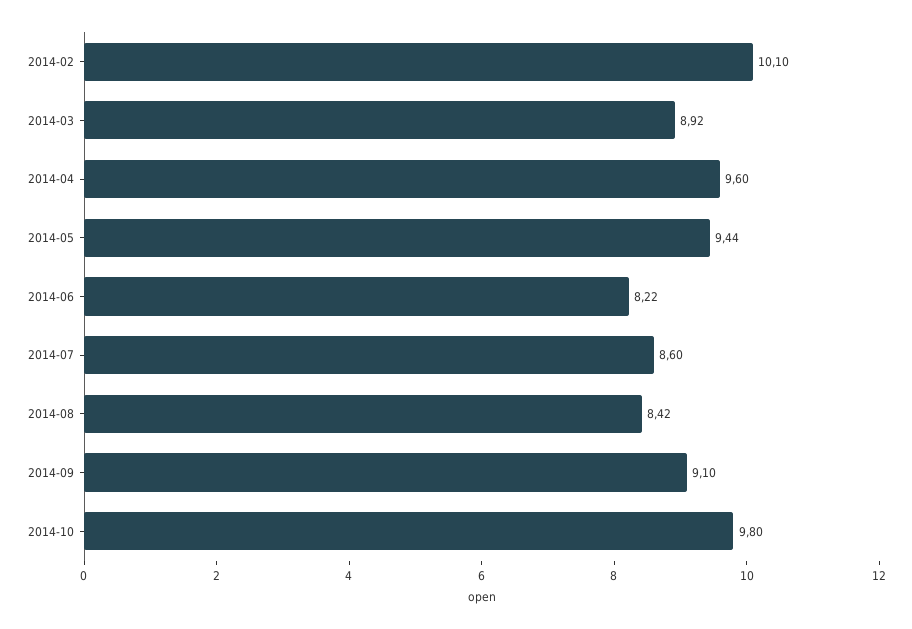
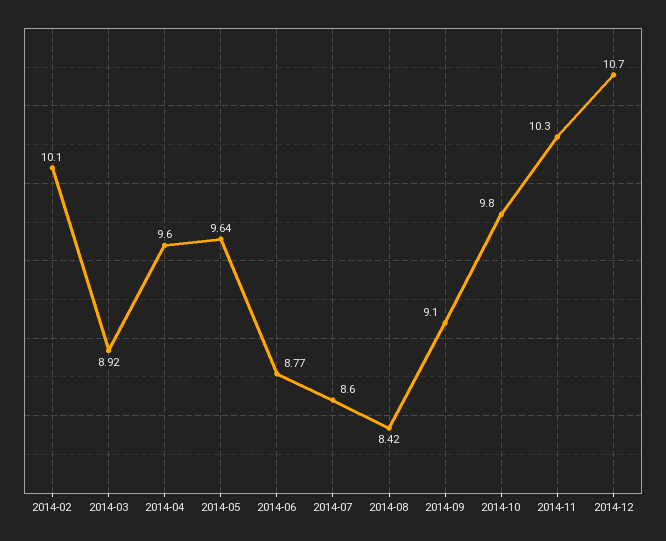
2014-05: 9.44 -> 9.64
2014-06: 8.22 -> 8.77
2014-11: none -> 10.3
2014-12: none -> 10.7

